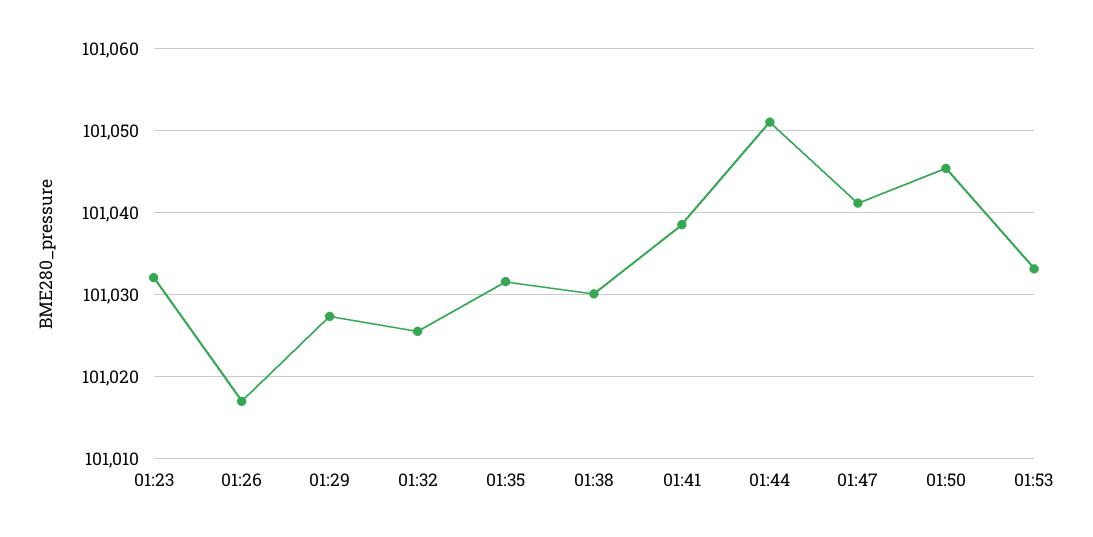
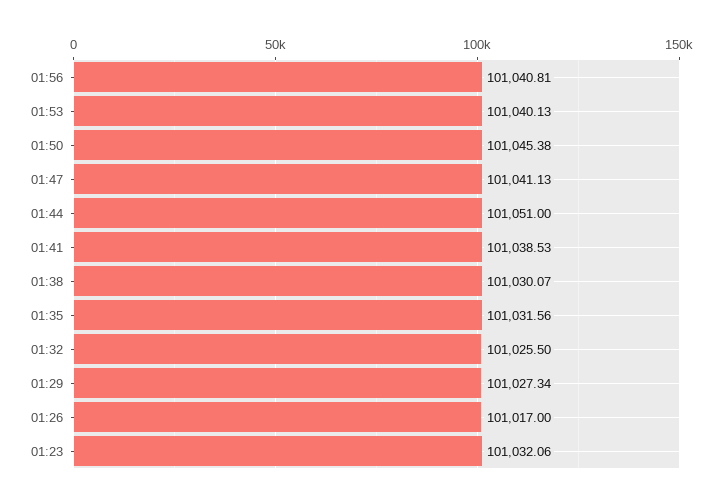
01:53: 101033 -> 101040.13
01:56: none -> 101040.81

